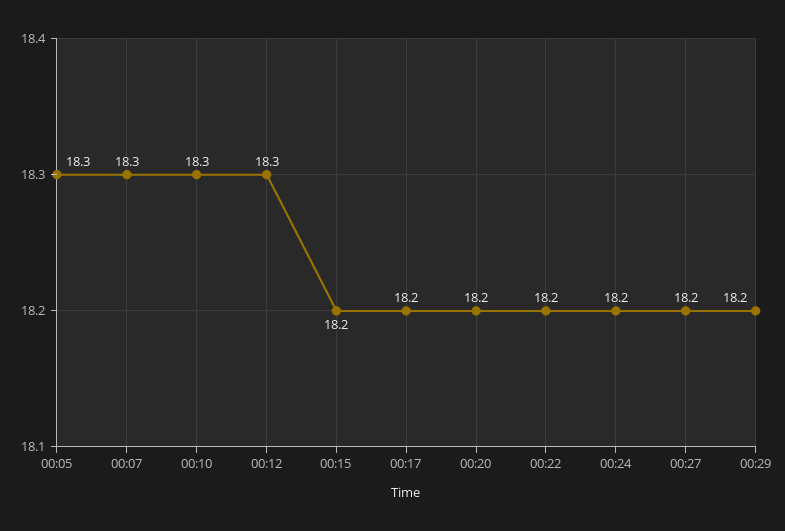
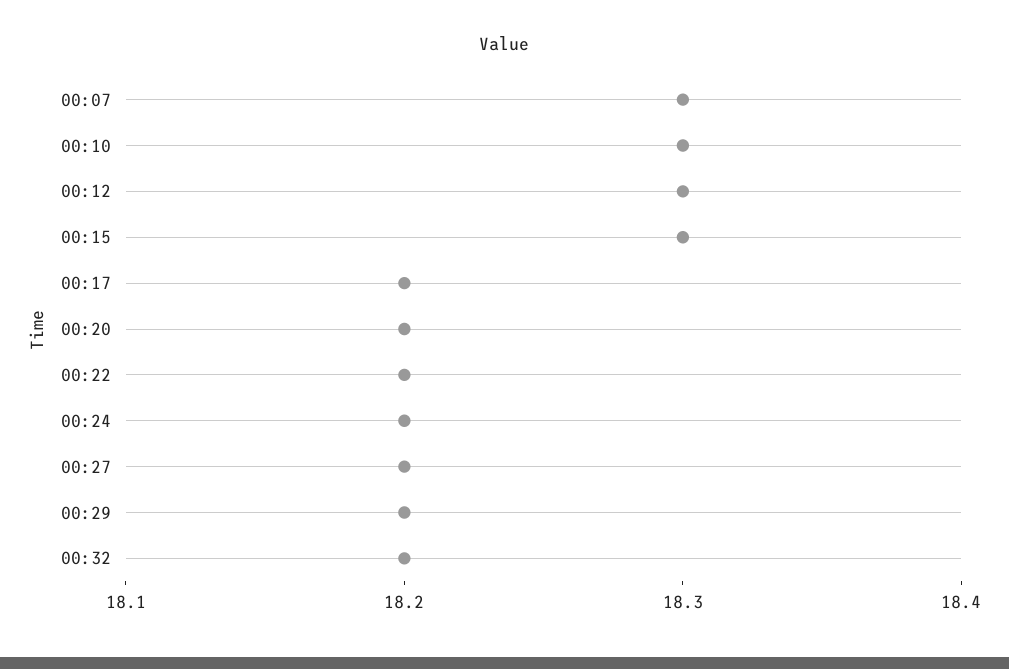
00:05: 18.3 -> none
00:15: 18.2 -> 18.3
00:32: none -> 18.2

